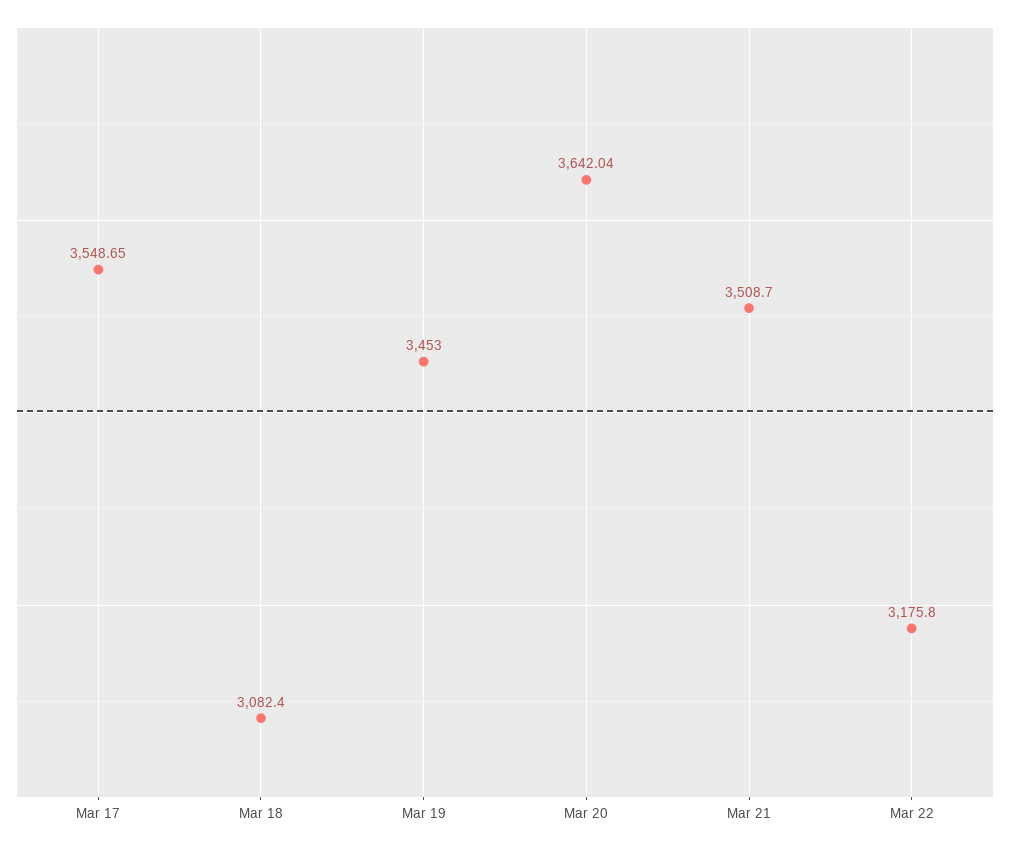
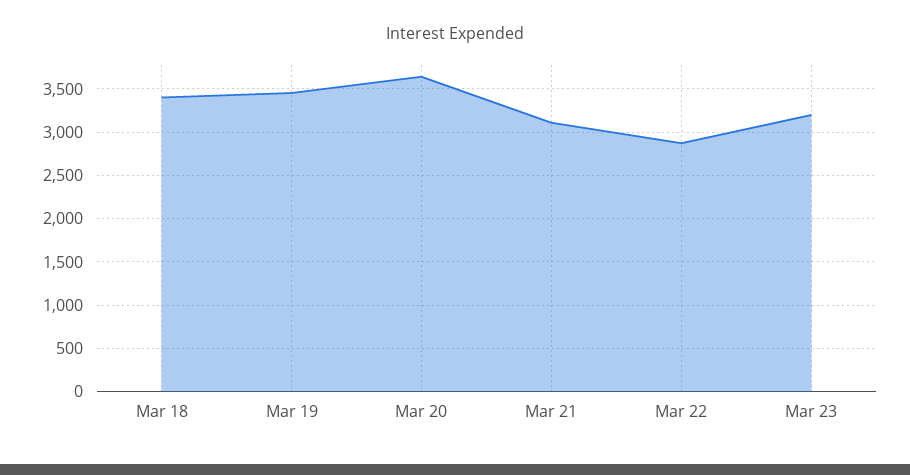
Mar 17: 3548.65 -> none
Mar 18: 3082.4 -> 3400
Mar 21: 3508.7 -> 3100
Mar 22: 3175.8 -> 2900
Mar 23: none -> 3200

